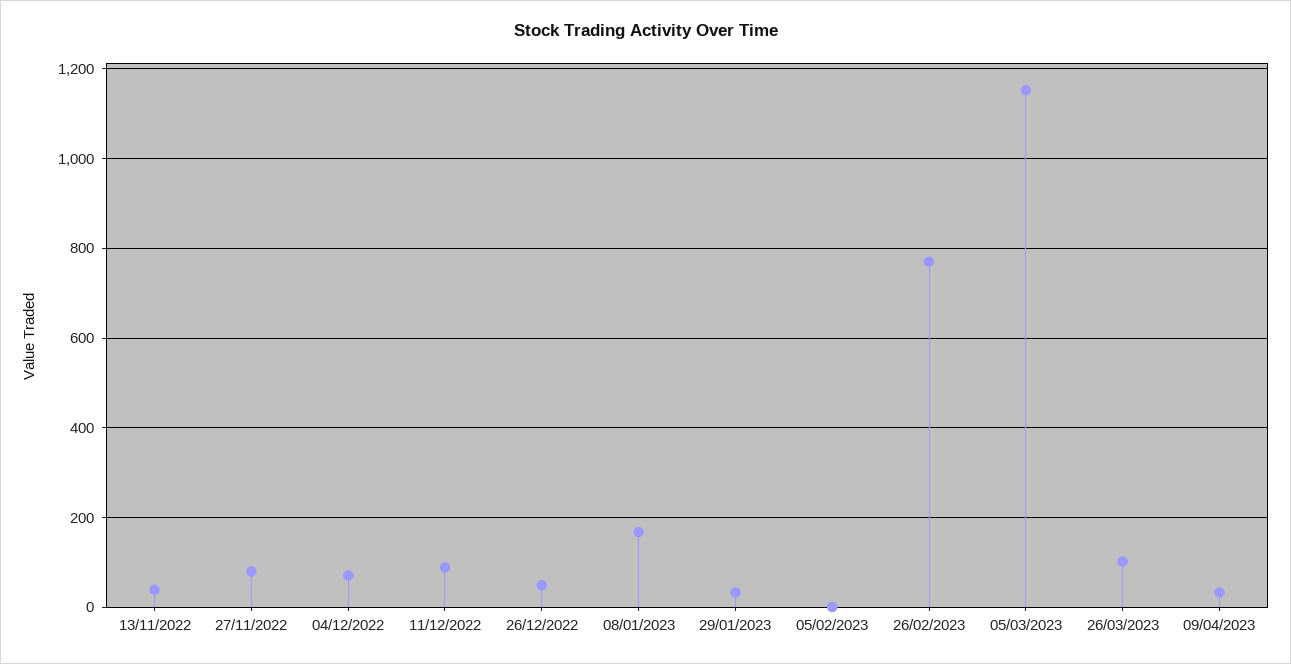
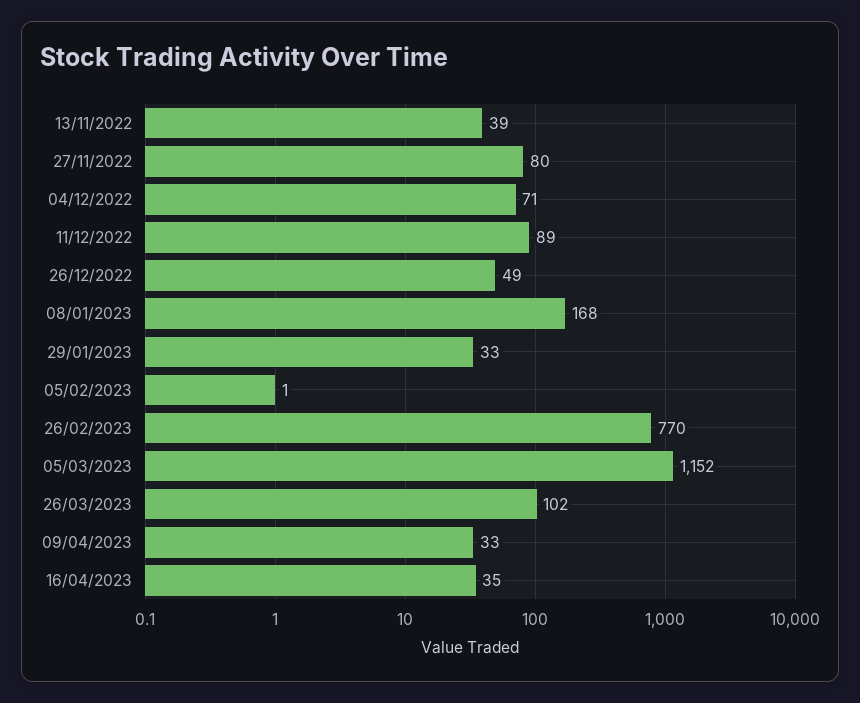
16/04/2023: none -> 35

